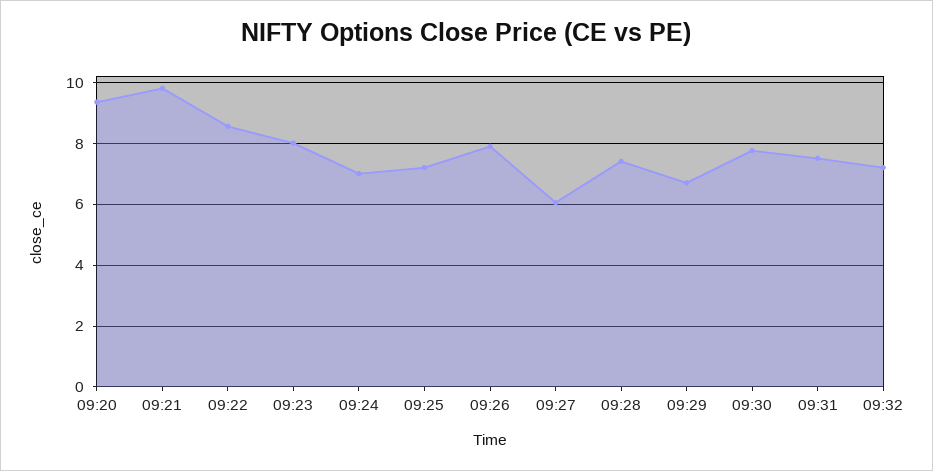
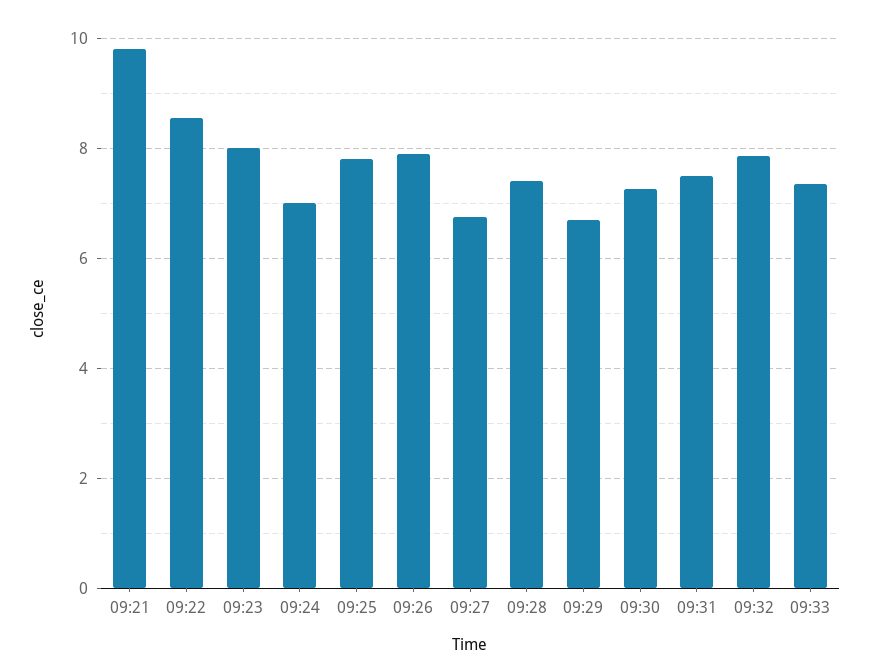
09:20: 9.4 -> none
09:25: 7.2 -> 7.8
09:27: 6 -> 6.8
09:30: 7.8 -> 7.2
09:32: 7.2 -> 7.8
09:33: none -> 7.4

